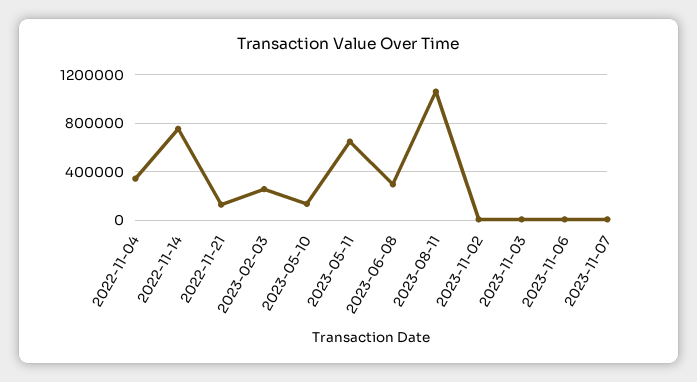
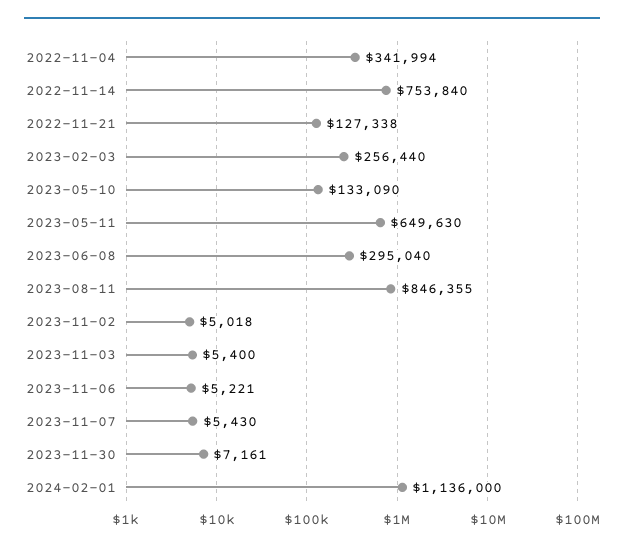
2023-08-11: 1050000 -> 846355
2023-11-30: none -> 7161
2024-02-01: none -> 1136000

